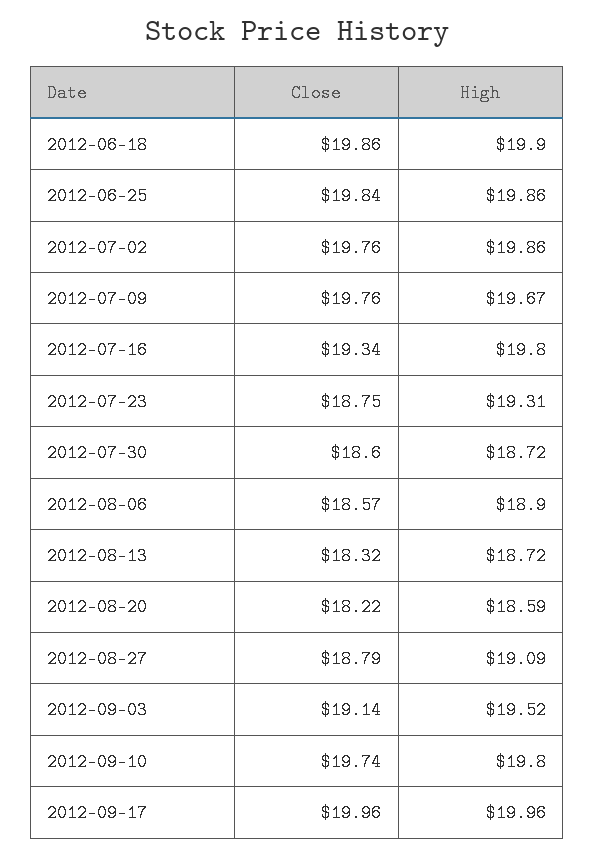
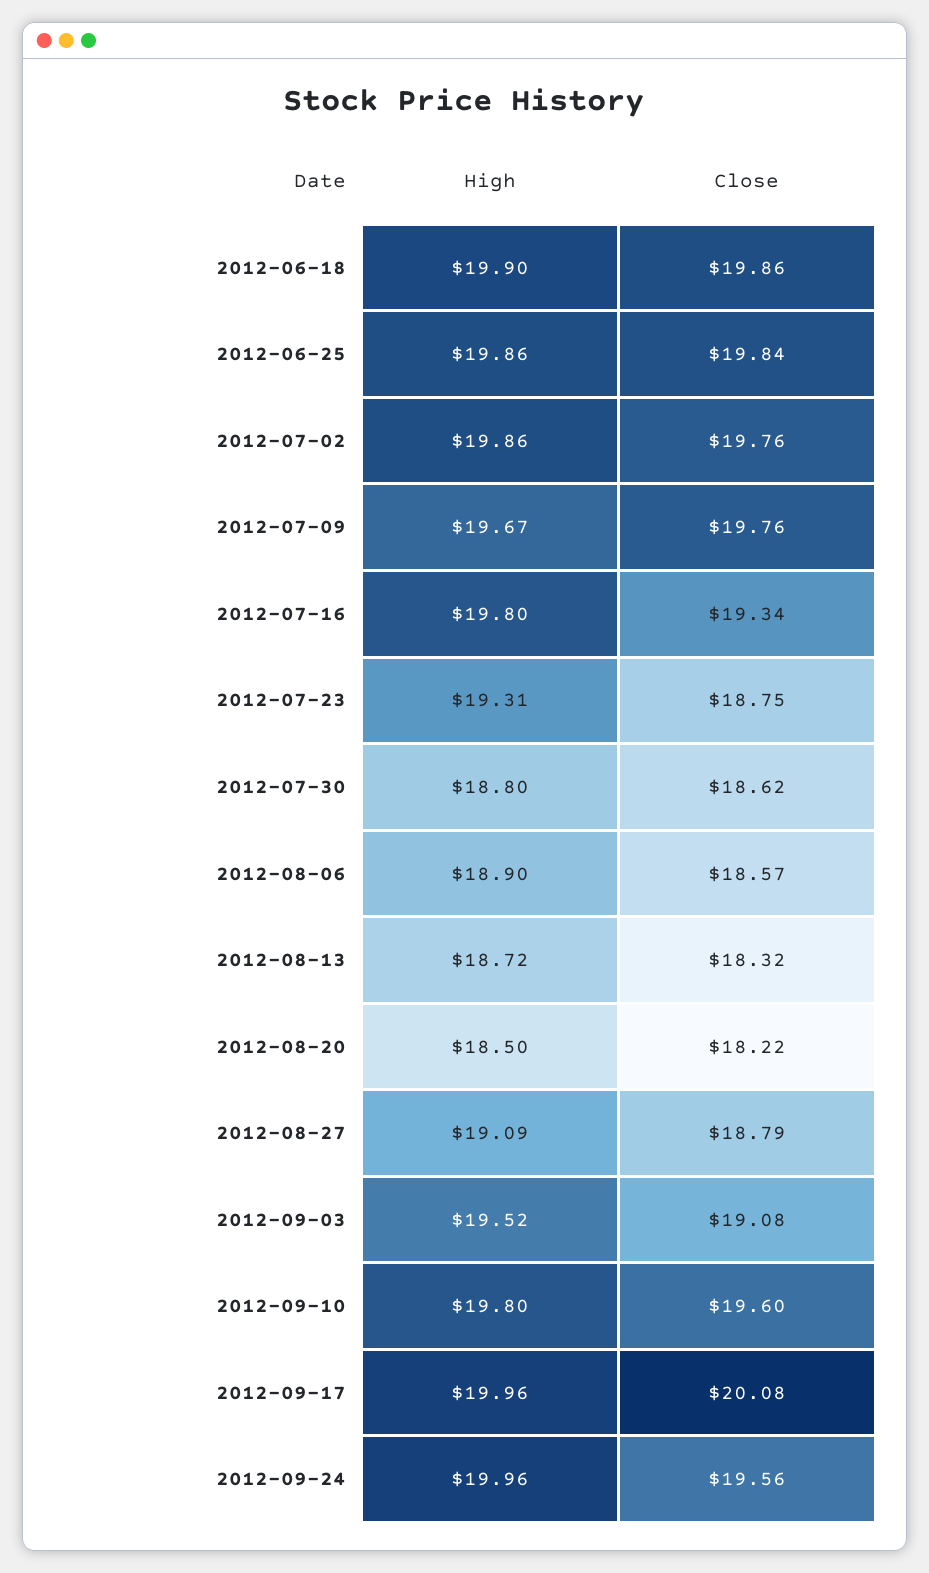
Close, 2012-07-30: 18.6 -> 18.62
High, 2012-07-30: 18.72 -> 18.8
High, 2012-08-20: 18.59 -> 18.5
Close, 2012-09-03: 19.14 -> 19.08
Close, 2012-09-10: 19.74 -> 19.6
Close, 2012-09-17: 19.96 -> 20.08
High, 2012-09-24: none -> 19.96
Close, 2012-09-24: none -> 19.56

